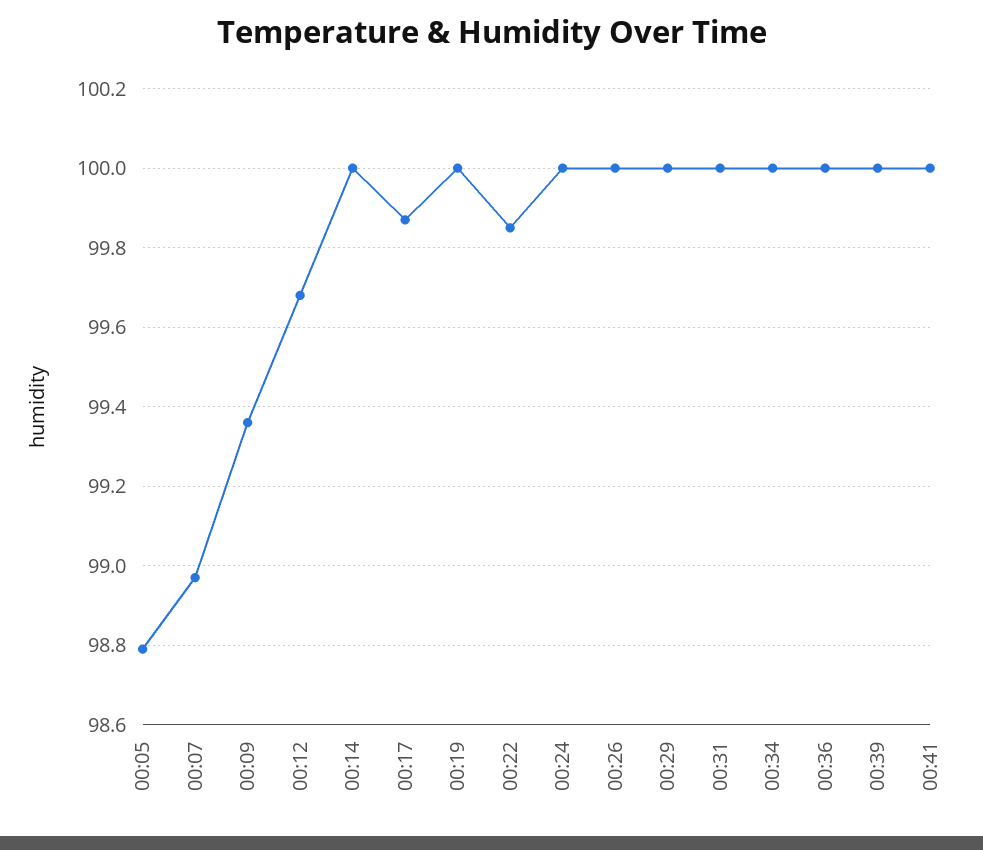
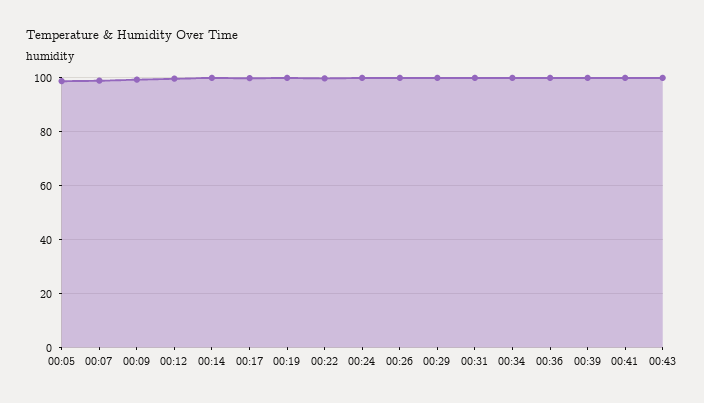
00:43: none -> 100

